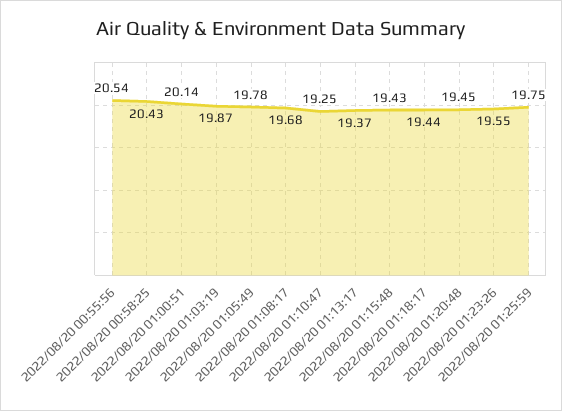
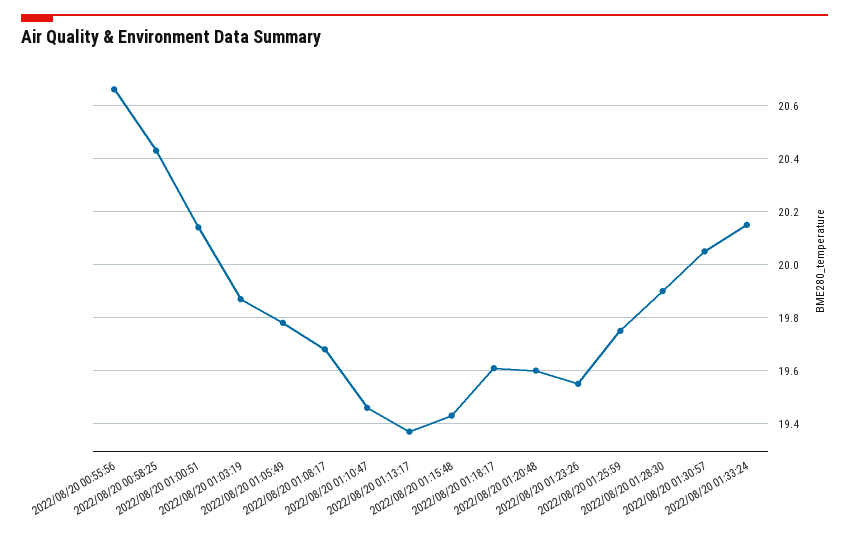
2022/08/20 00:55:56: 20.54 -> 20.65
2022/08/20 01:10:47: 19.25 -> 19.45
2022/08/20 01:18:17: 19.44 -> 19.6
2022/08/20 01:20:48: 19.45 -> 19.6
2022/08/20 01:28:30: none -> 19.9
2022/08/20 01:30:57: none -> 20.05
2022/08/20 01:33:24: none -> 20.15

